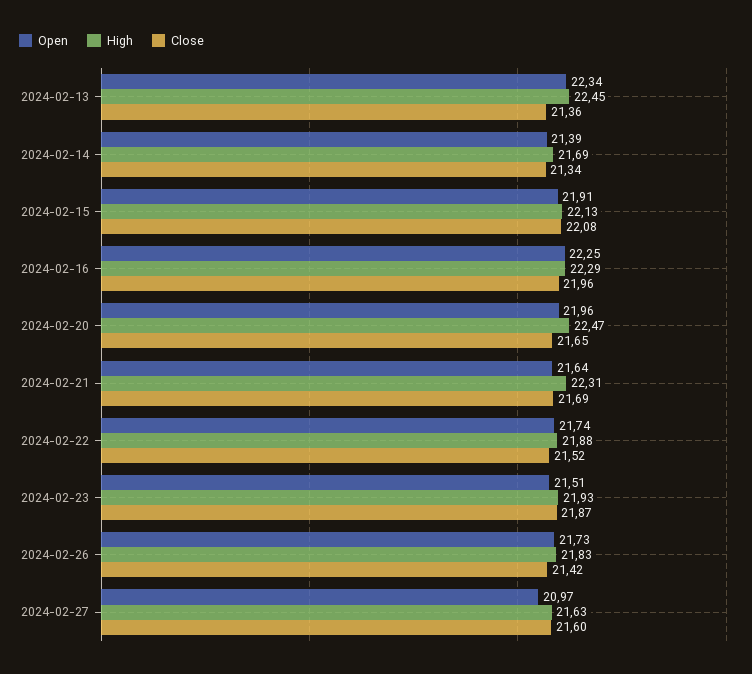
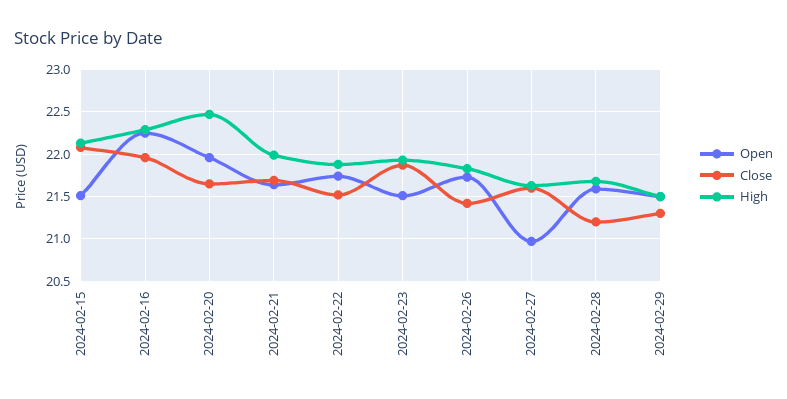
Open, 2024-02-13: 22.34 -> none
High, 2024-02-13: 22.45 -> none
Close, 2024-02-13: 21.36 -> none
Open, 2024-02-14: 21.39 -> none
High, 2024-02-14: 21.69 -> none
Close, 2024-02-14: 21.34 -> none
Open, 2024-02-15: 21.91 -> 21.5
High, 2024-02-21: 22.31 -> 22
Open, 2024-02-28: none -> 21.6
Close, 2024-02-28: none -> 21.2
High, 2024-02-28: none -> 21.7
Open, 2024-02-29: none -> 21.5
Close, 2024-02-29: none -> 21.3
High, 2024-02-29: none -> 21.5

